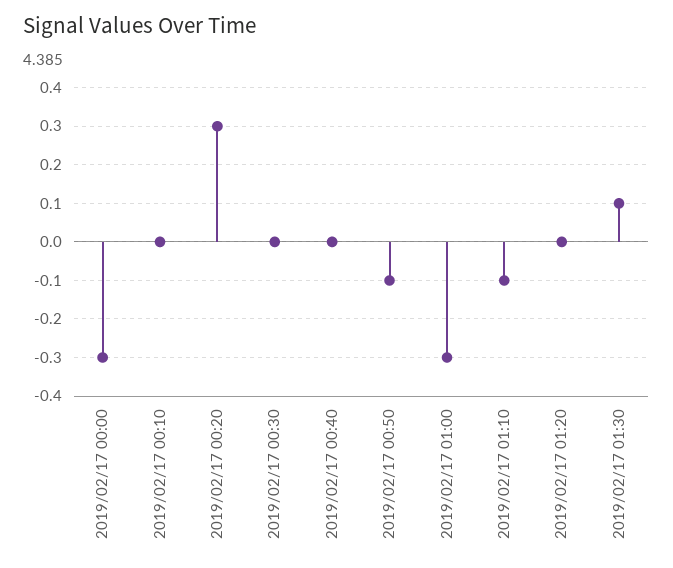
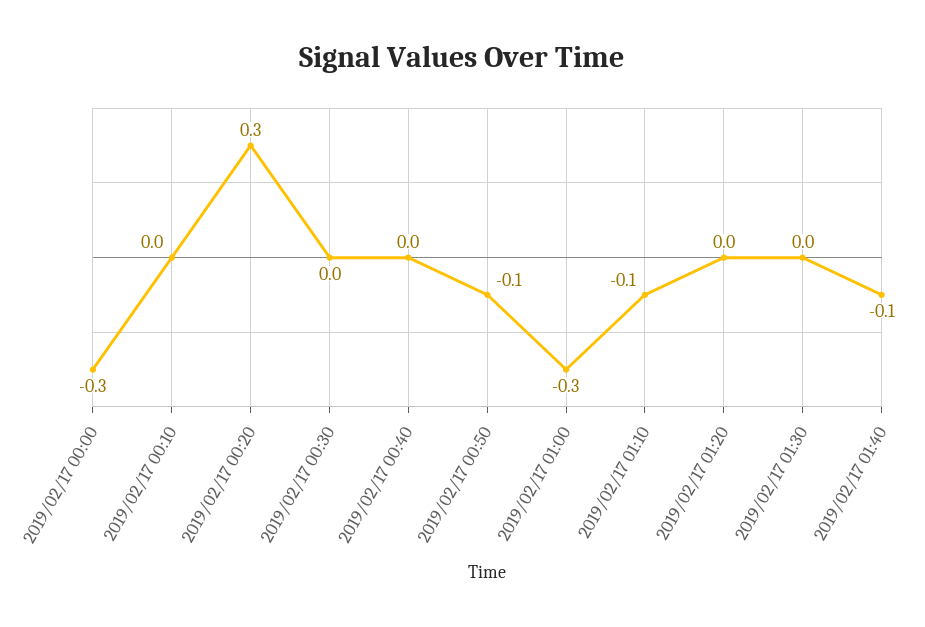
2019/02/17 01:30: 0.1 -> 0
2019/02/17 01:40: none -> -0.1

